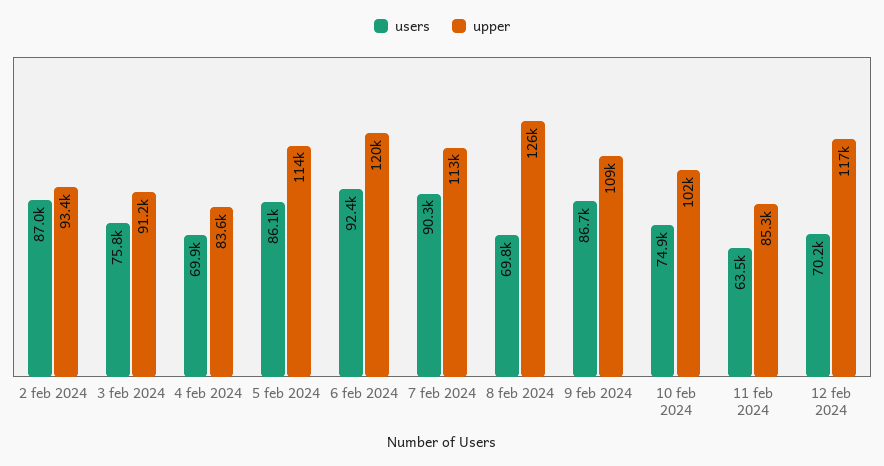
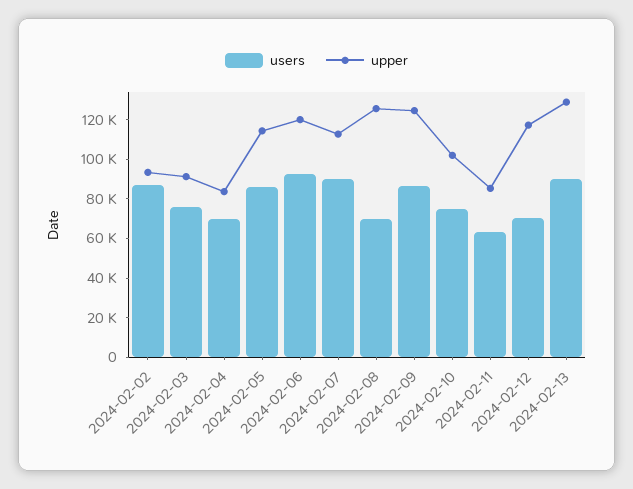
upper, 9 feb 2024: 109000 -> 125000
users, 2024-02-13: none -> 90000
upper, 2024-02-13: none -> 130000

